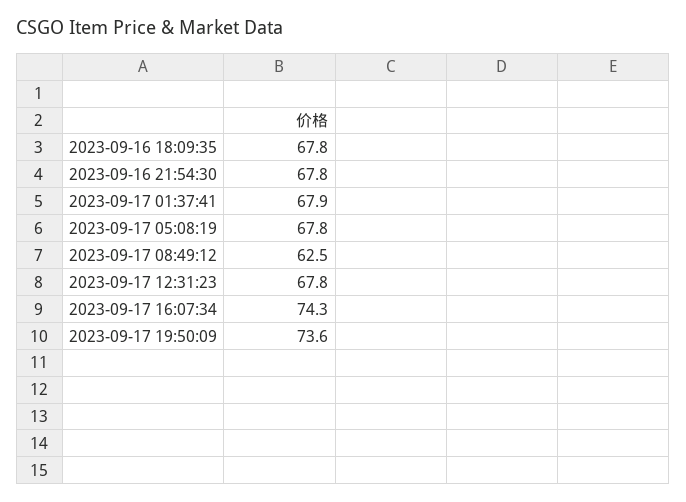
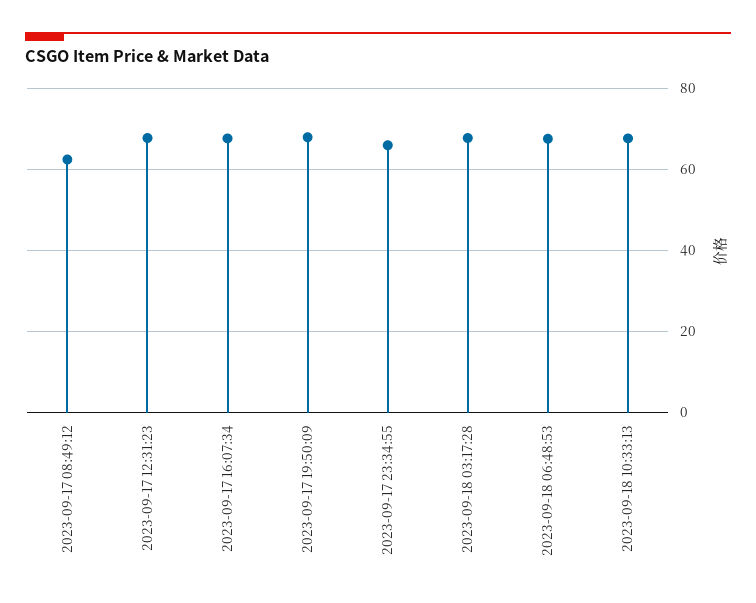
2023-09-16 18:09:35: 67.8 -> none
2023-09-16 21:54:30: 67.8 -> none
2023-09-17 01:37:41: 67.9 -> none
2023-09-17 05:08:19: 67.8 -> none
2023-09-17 16:07:34: 74.3 -> 68
2023-09-17 19:50:09: 73.6 -> 68
2023-09-17 23:34:55: none -> 66
2023-09-18 03:17:28: none -> 68
2023-09-18 06:48:53: none -> 68
2023-09-18 10:33:13: none -> 68

